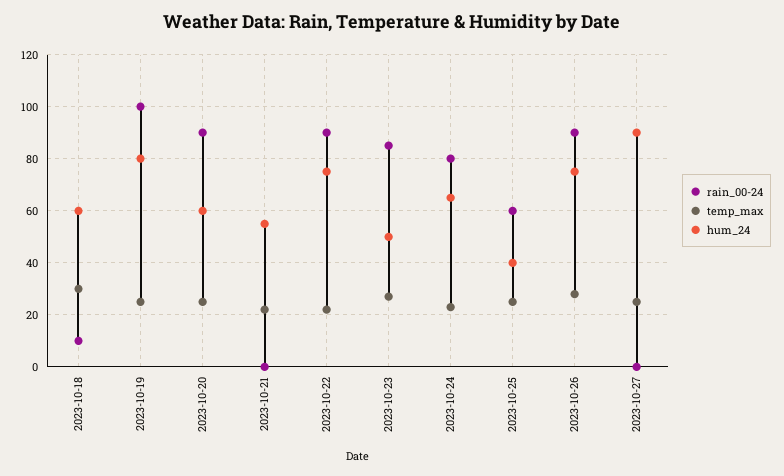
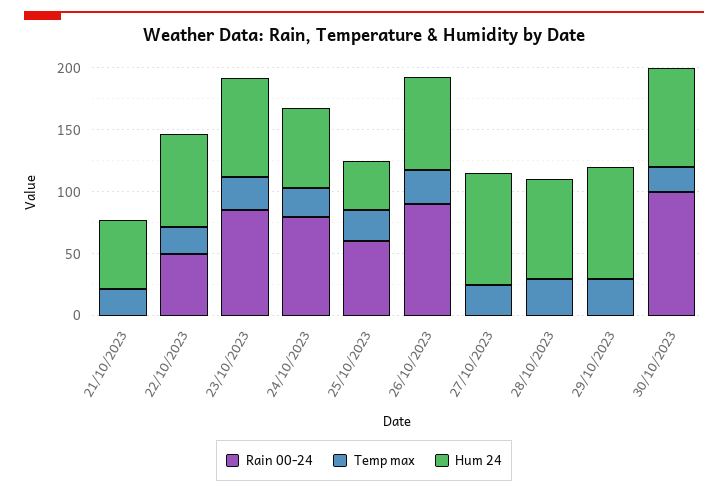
rain_00-24, 2023-10-18: 10 -> none
temp_max, 2023-10-18: 30 -> none
hum_24, 2023-10-18: 60 -> none
rain_00-24, 2023-10-19: 100 -> none
temp_max, 2023-10-19: 25 -> none
hum_24, 2023-10-19: 80 -> none
rain_00-24, 2023-10-20: 90 -> none
temp_max, 2023-10-20: 25 -> none
hum_24, 2023-10-20: 60 -> none
rain_00-24, 2023-10-22: 90 -> 50
hum_24, 2023-10-23: 50 -> 80
rain_00-24, 28/10/2023: none -> 0
temp_max, 28/10/2023: none -> 30
hum_24, 28/10/2023: none -> 80
rain_00-24, 29/10/2023: none -> 0
temp_max, 29/10/2023: none -> 30
hum_24, 29/10/2023: none -> 90
rain_00-24, 30/10/2023: none -> 100
temp_max, 30/10/2023: none -> 20
hum_24, 30/10/2023: none -> 80

